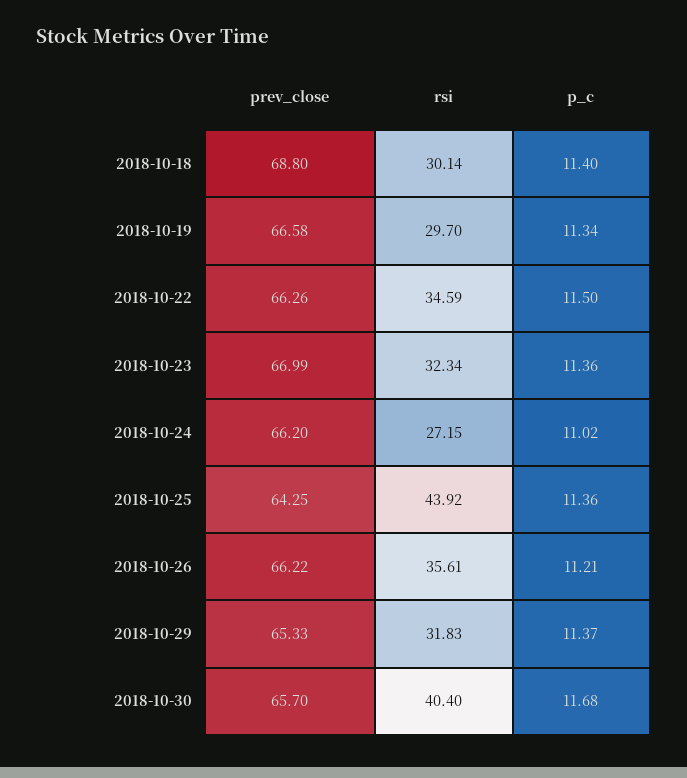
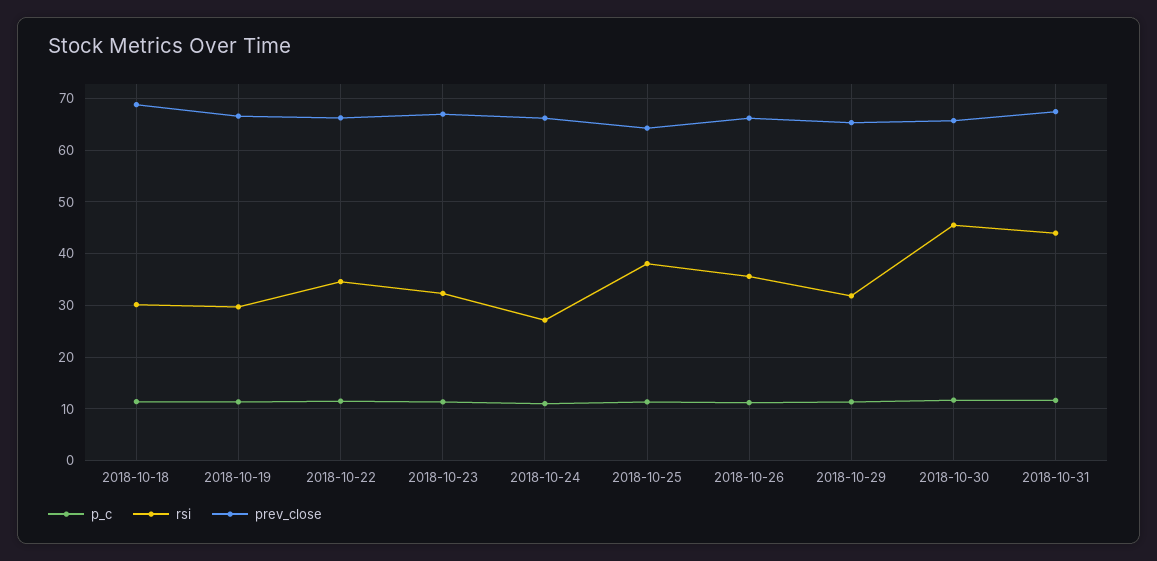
rsi, 2018-10-25: 43.92 -> 38
rsi, 2018-10-30: 40.4 -> 46
p_c, 2018-10-31: none -> 12
rsi, 2018-10-31: none -> 44
prev_close, 2018-10-31: none -> 68

